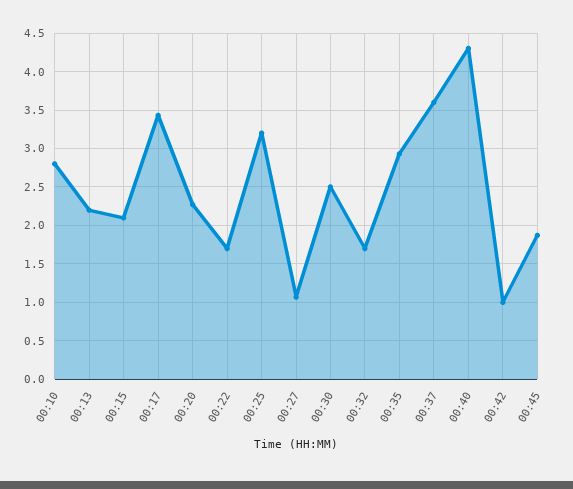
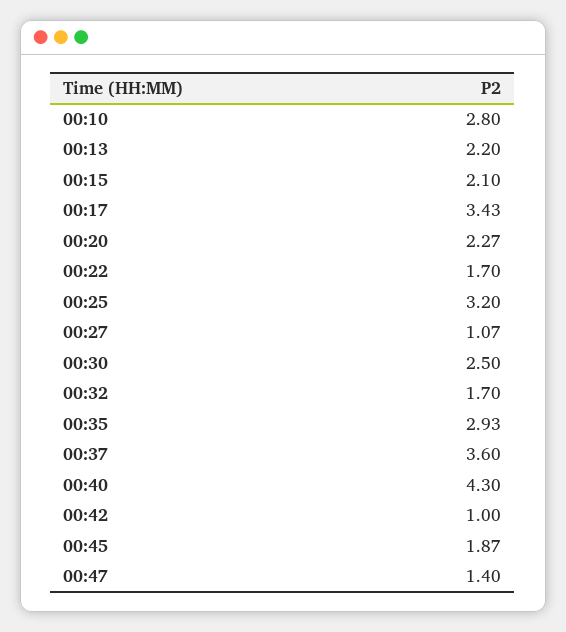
00:47: none -> 1.4

